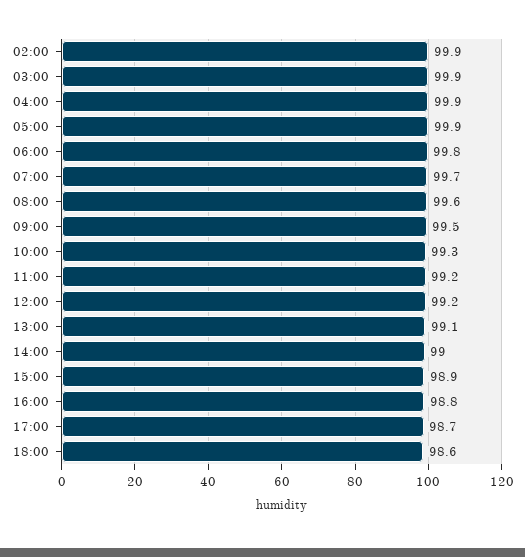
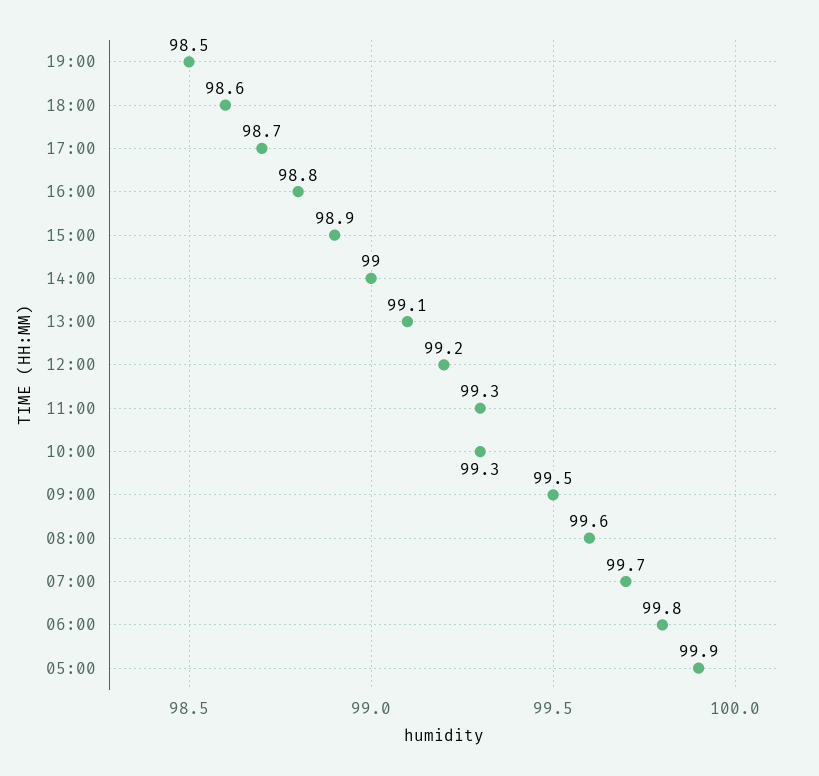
02:00: 99.9 -> none
03:00: 99.9 -> none
04:00: 99.9 -> none
11:00: 99.2 -> 99.3
19:00: none -> 98.5

